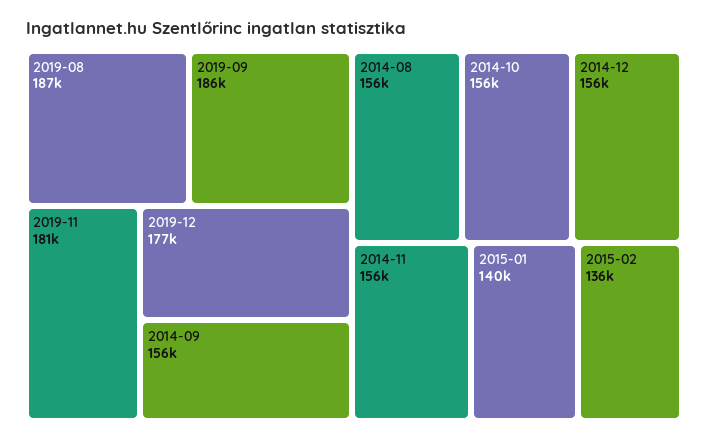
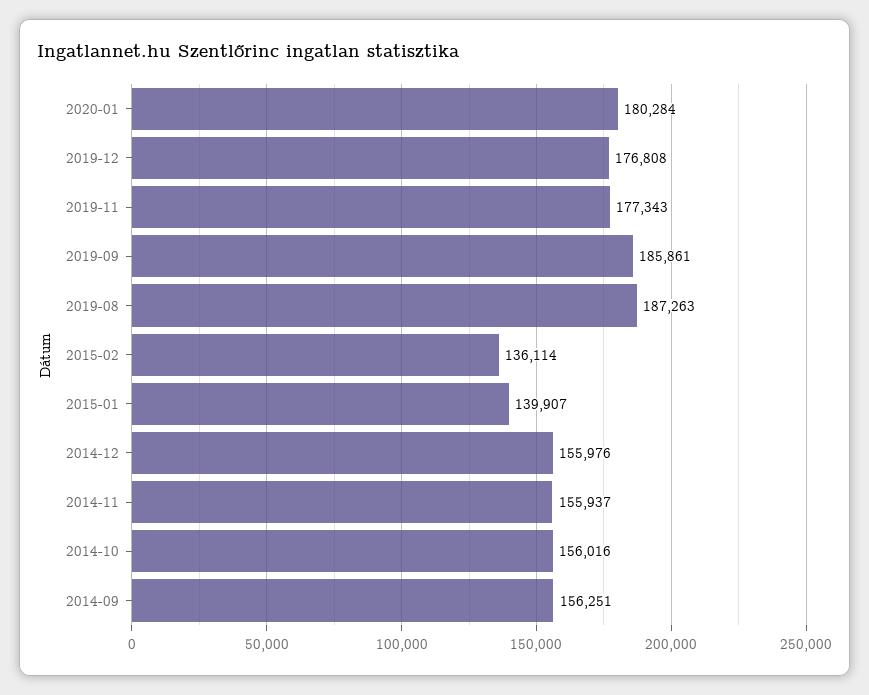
2019-11: 181000 -> 177343
2014-08: 156000 -> none
2020-01: none -> 180284

